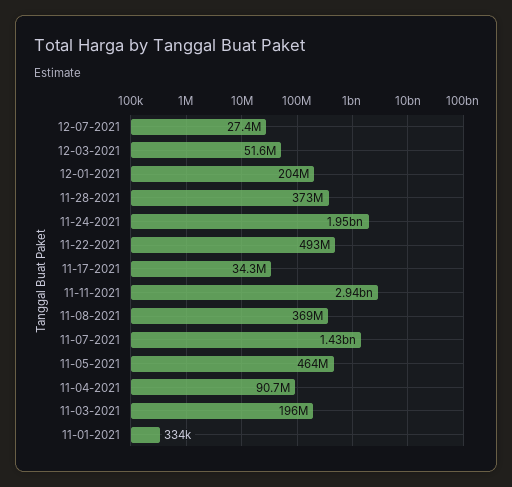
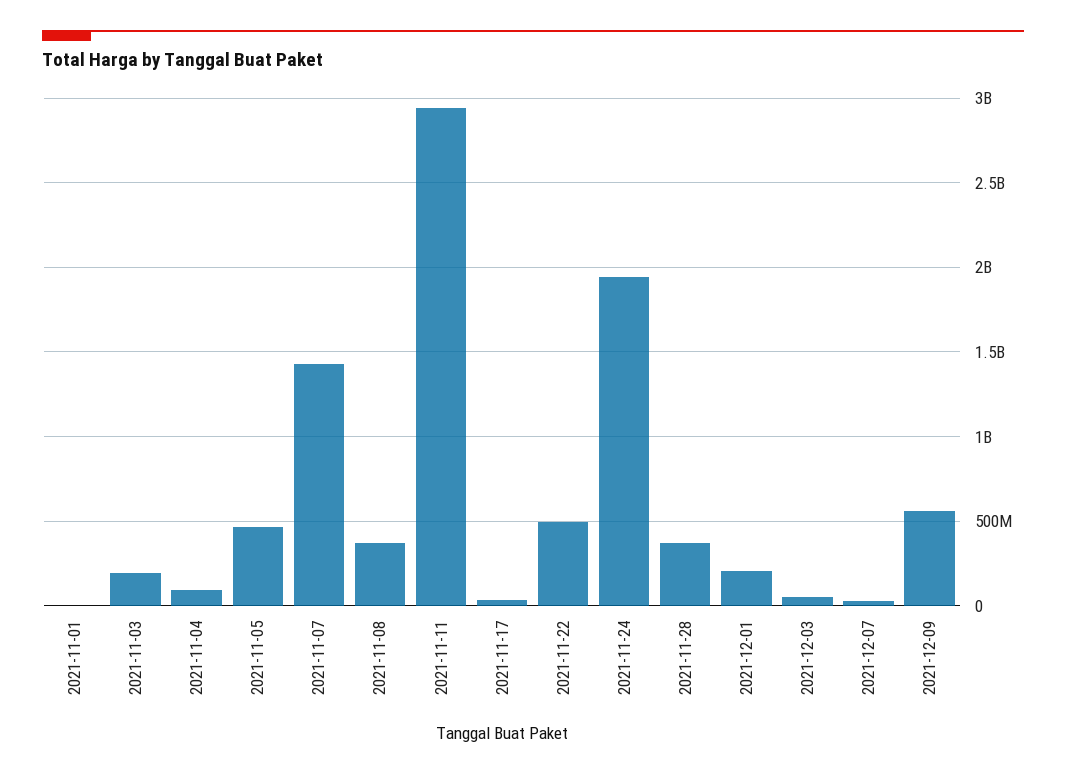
2021-12-09: none -> 550000000

